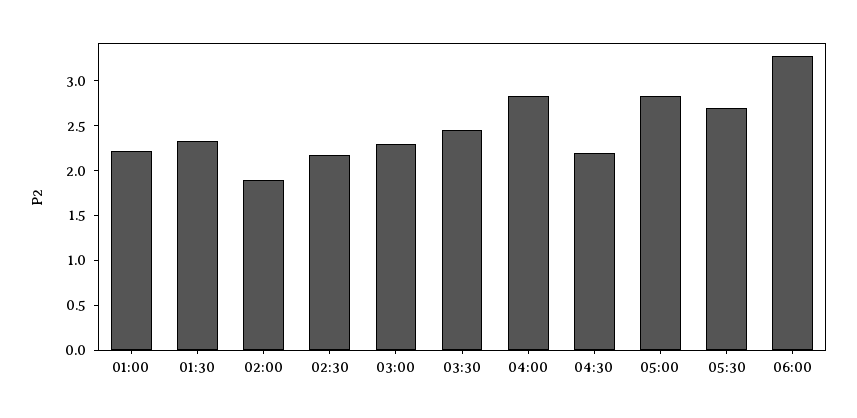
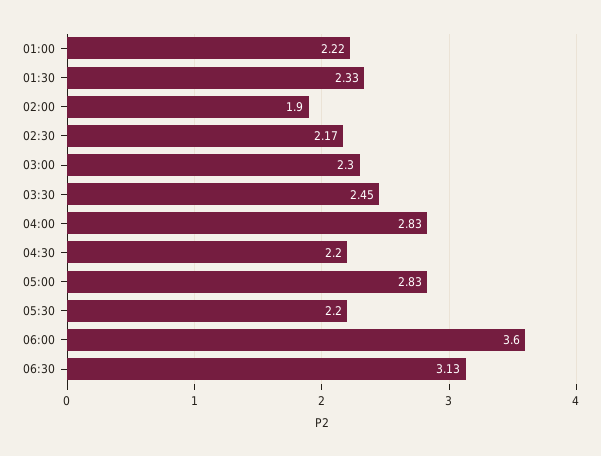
05:30: 2.7 -> 2.2
06:00: 3.3 -> 3.6
06:30: none -> 3.13

